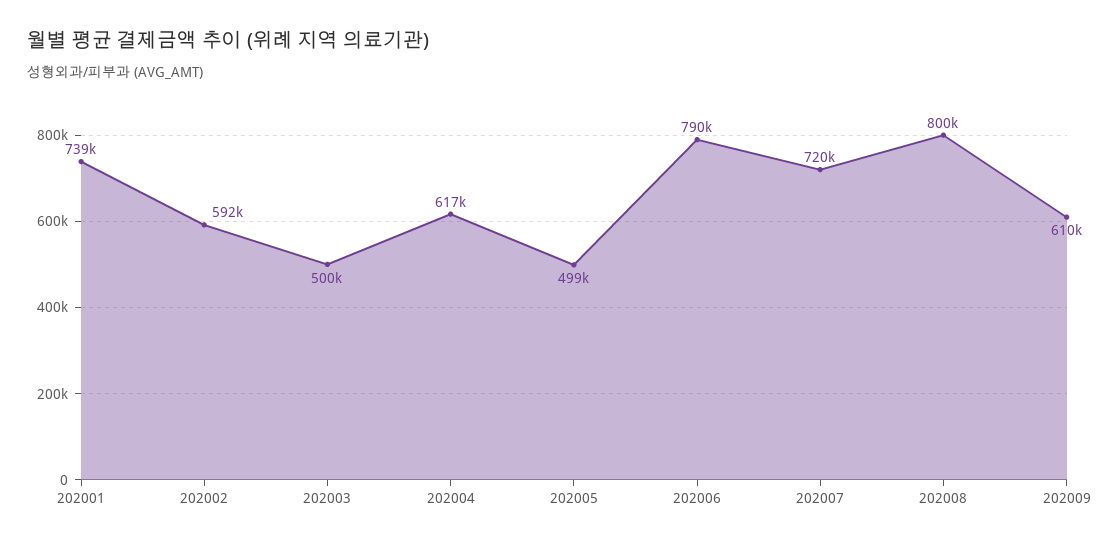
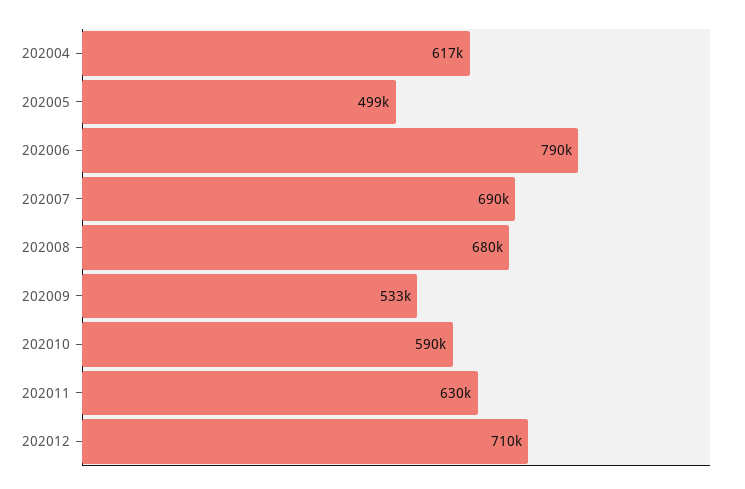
202001: 739000 -> none
202002: 592000 -> none
202003: 500000 -> none
202007: 720000 -> 690000
202008: 800000 -> 680000
202009: 610000 -> 533000
202010: none -> 590000
202011: none -> 630000
202012: none -> 710000

